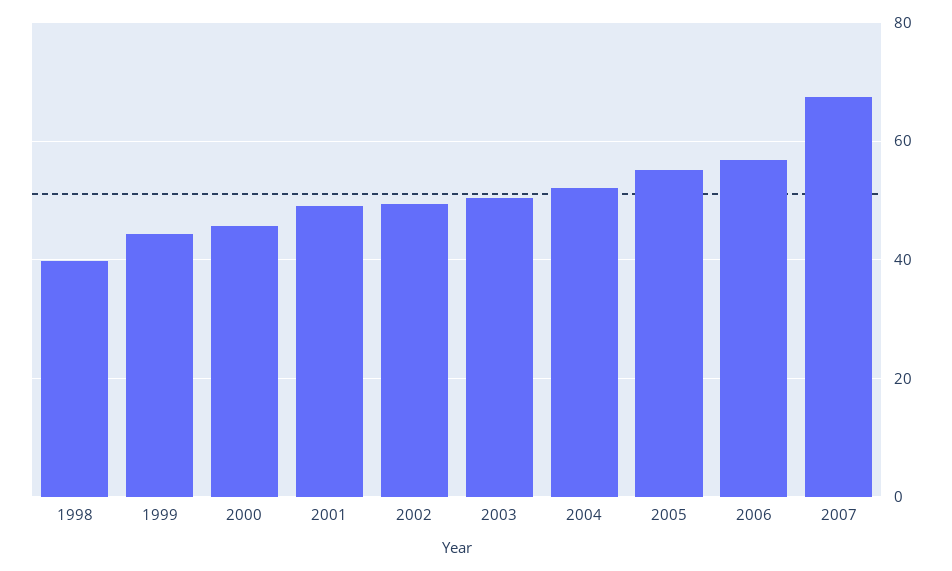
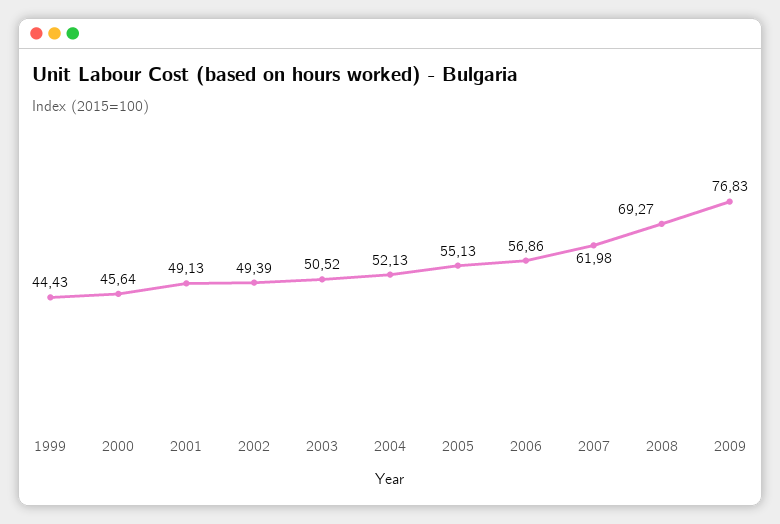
1998: 40 -> none
2007: 68 -> 61.98
2008: none -> 69.27
2009: none -> 76.83

